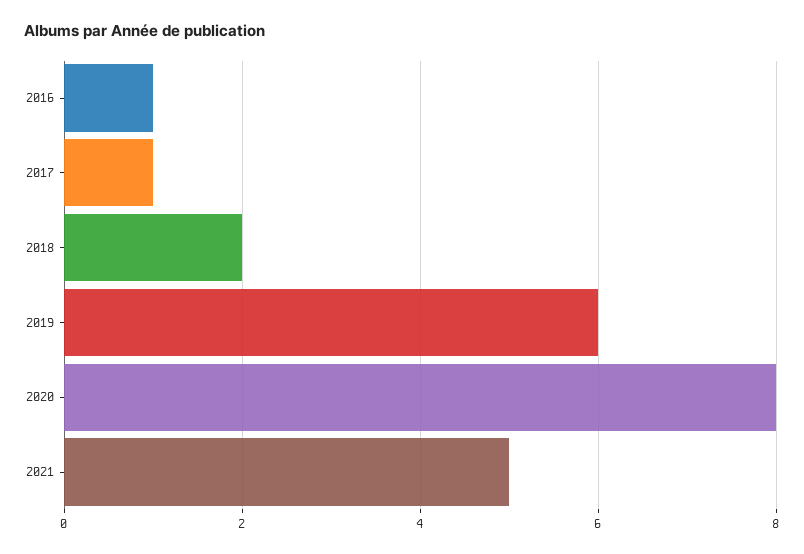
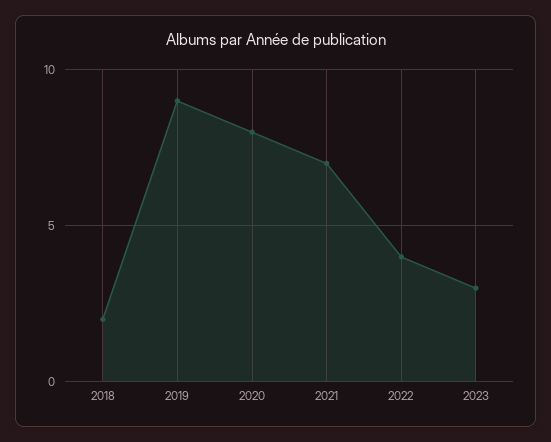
2016: 1 -> none
2017: 1 -> none
2019: 6 -> 9
2021: 5 -> 7
2022: none -> 4
2023: none -> 3

